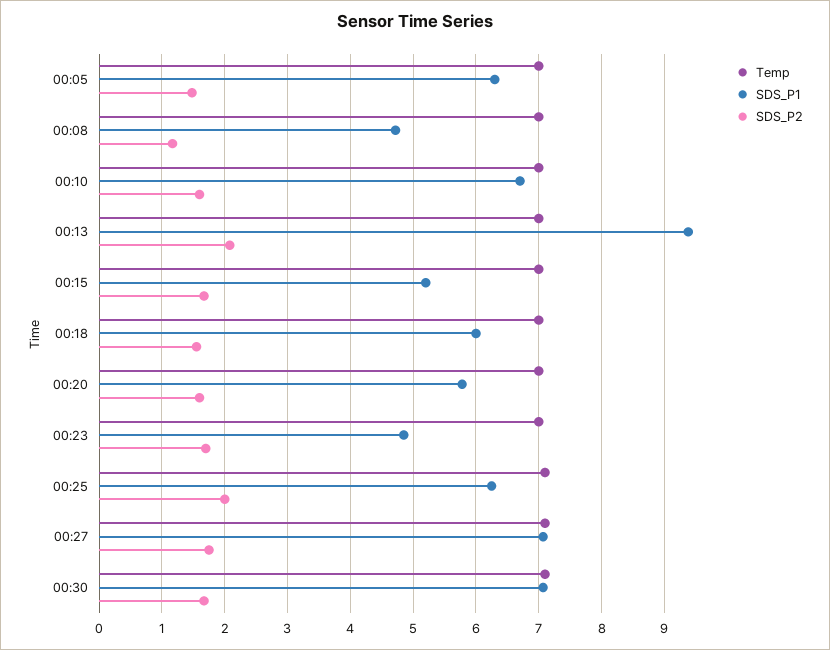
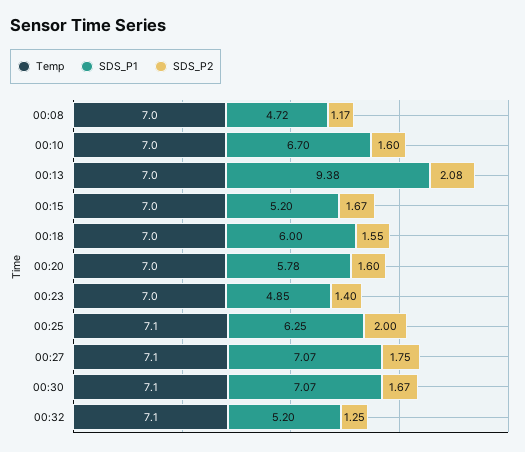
Temp, 00:05: 7 -> none
SDS_P1, 00:05: 6.3 -> none
SDS_P2, 00:05: 1.5 -> none
SDS_P2, 00:23: 1.7 -> 1.4
Temp, 00:32: none -> 7.1
SDS_P1, 00:32: none -> 5.2
SDS_P2, 00:32: none -> 1.25

